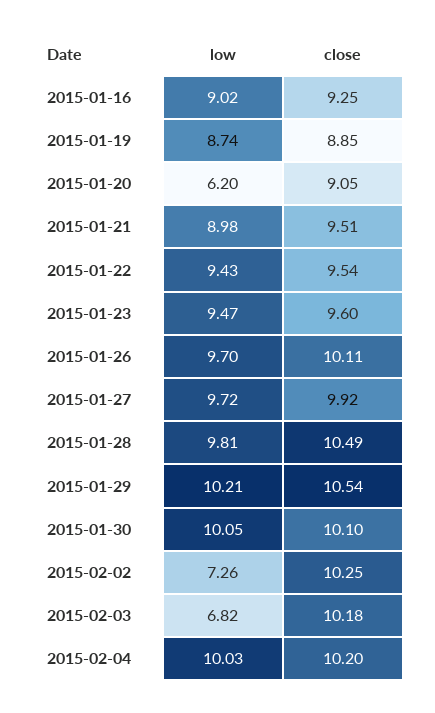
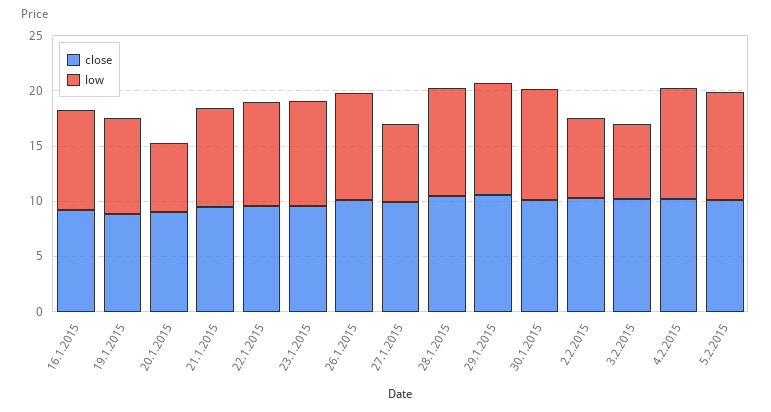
low, 2015-01-27: 9.72 -> 7
close, 5.2.2015: none -> 10
low, 5.2.2015: none -> 10

